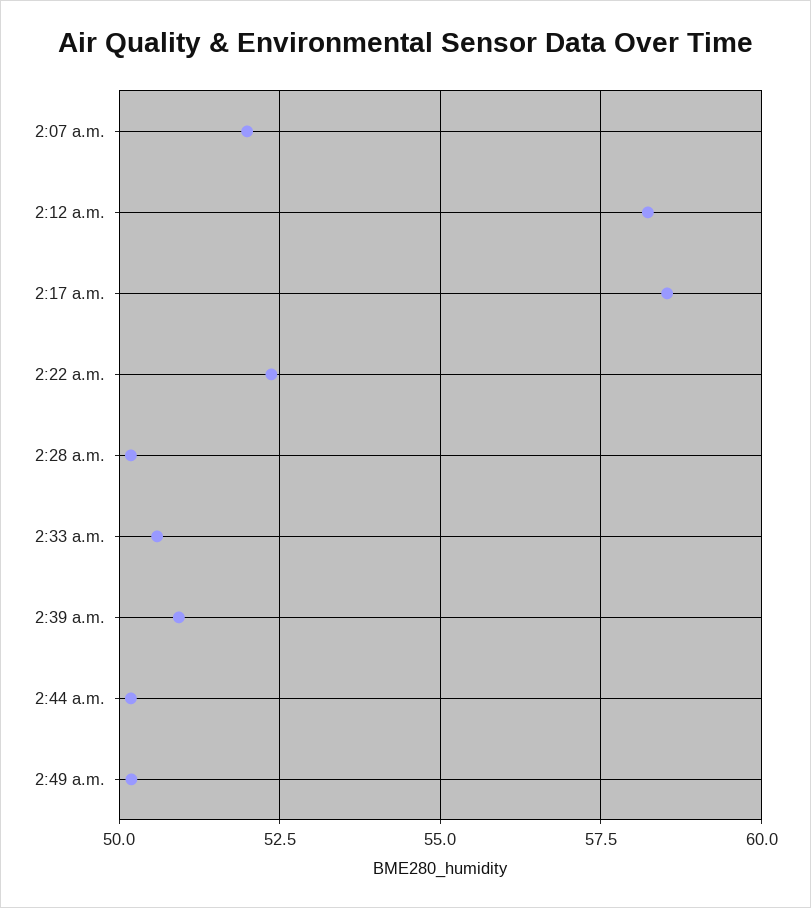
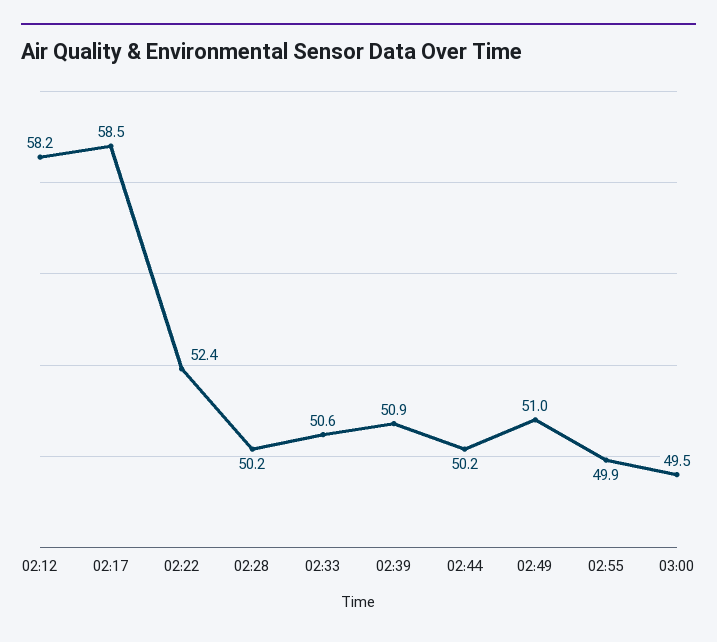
2:07 a.m.: 52 -> none
2:49 a.m.: 50.25 -> 51
02:55: none -> 49.9
03:00: none -> 49.5

